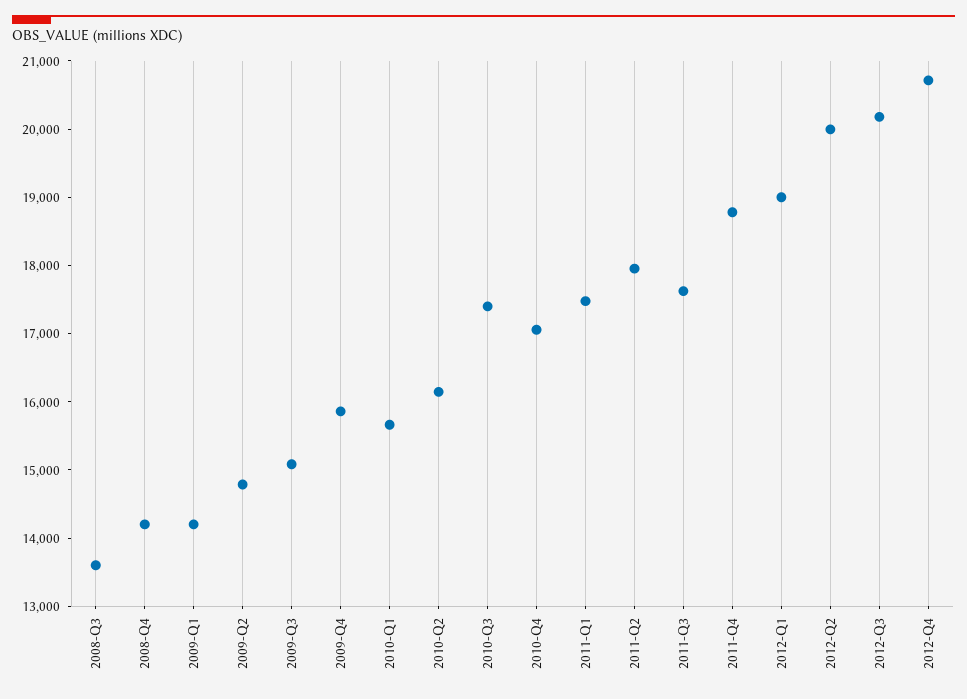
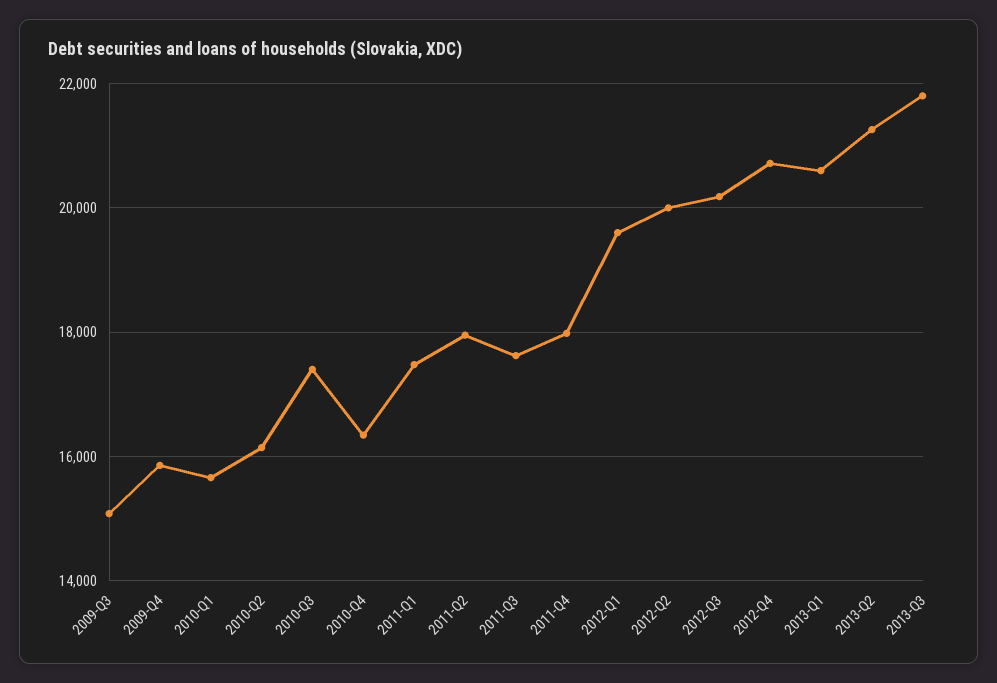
2008-Q3: 13600 -> none
2008-Q4: 14200 -> none
2009-Q1: 14200 -> none
2009-Q2: 14800 -> none
2010-Q4: 17000 -> 16400
2011-Q4: 18800 -> 18000
2012-Q1: 19000 -> 19600
2013-Q1: none -> 20600
2013-Q2: none -> 21200
2013-Q3: none -> 21800

